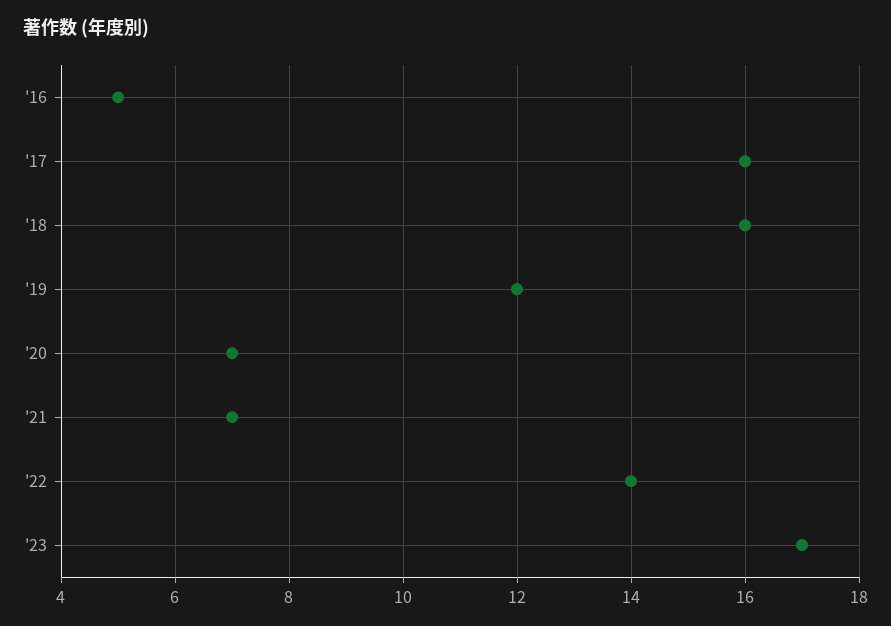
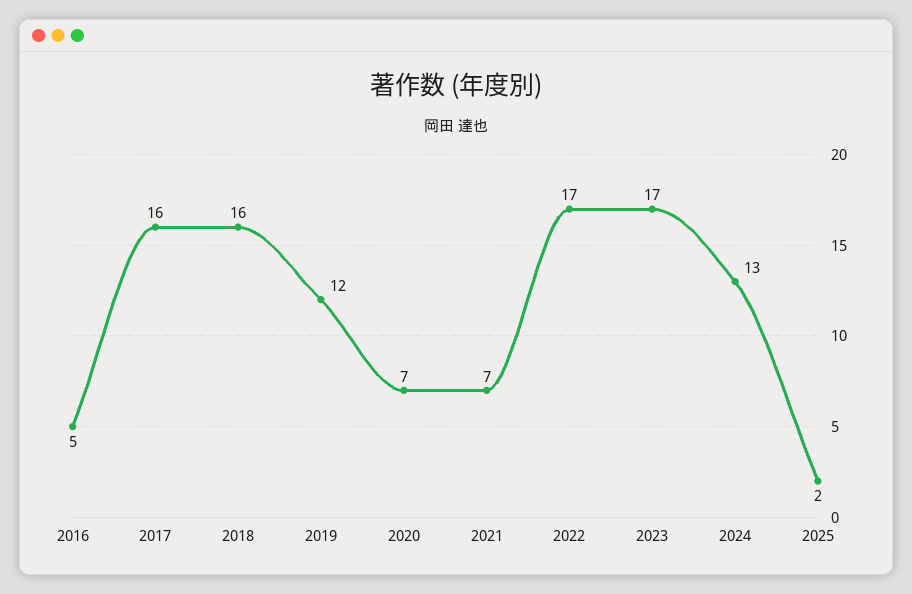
'22: 14 -> 17
2024: none -> 13
2025: none -> 2

